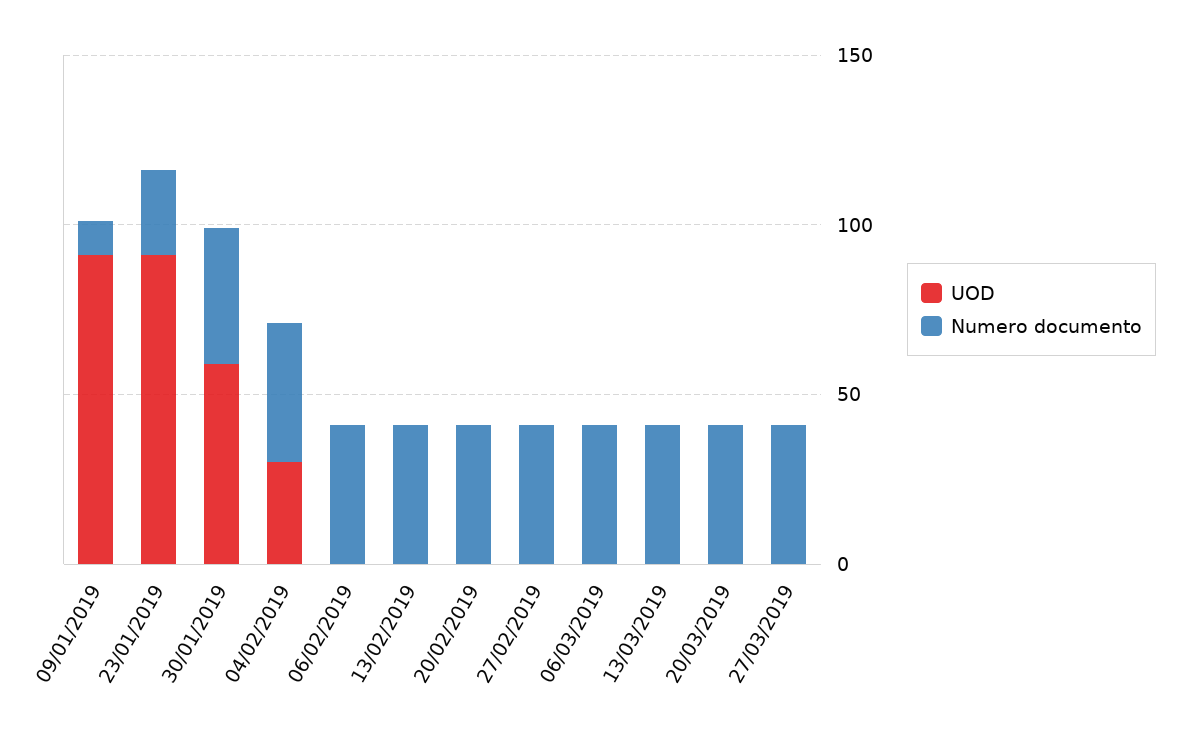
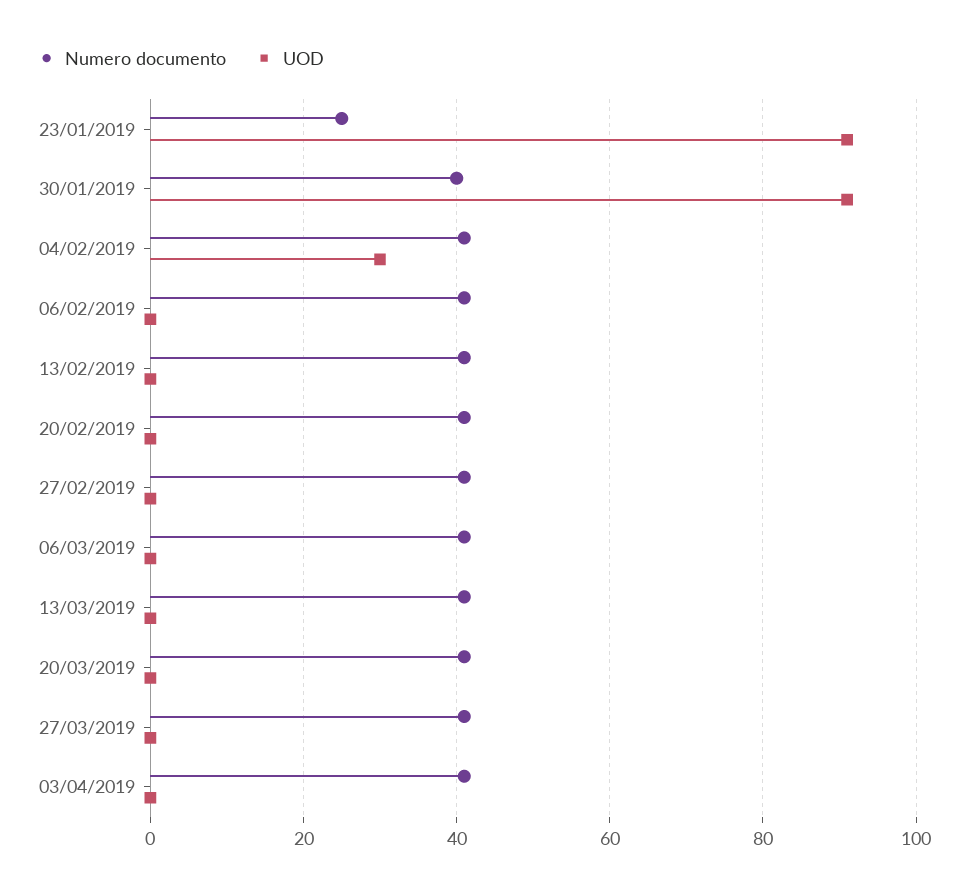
UOD, 09/01/2019: 90 -> none
Numero documento, 09/01/2019: 10 -> none
UOD, 30/01/2019: 60 -> 90
Numero documento, 03/04/2019: none -> 40
UOD, 03/04/2019: none -> 0

